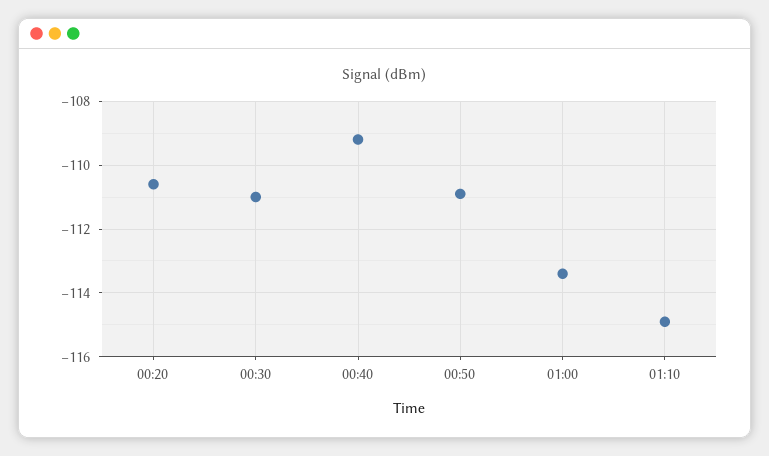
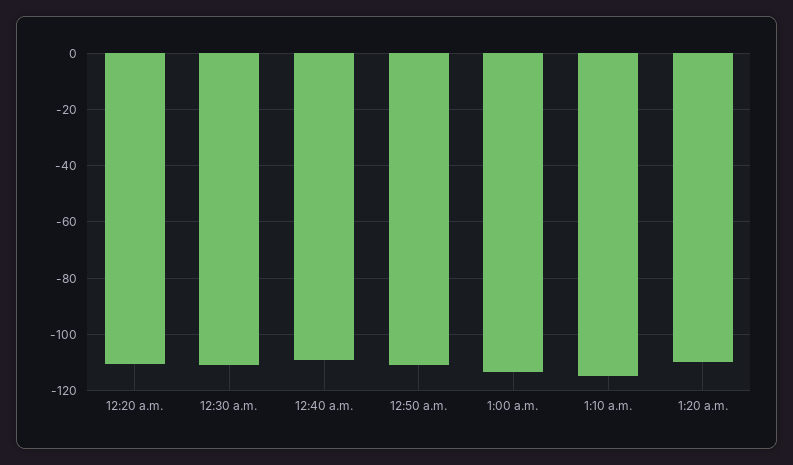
1:20 a.m.: none -> -110

